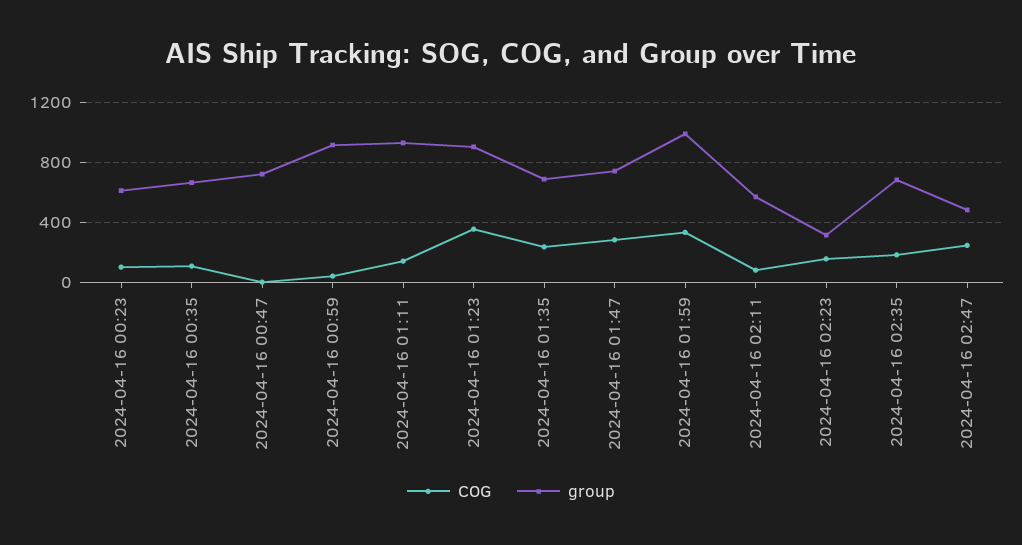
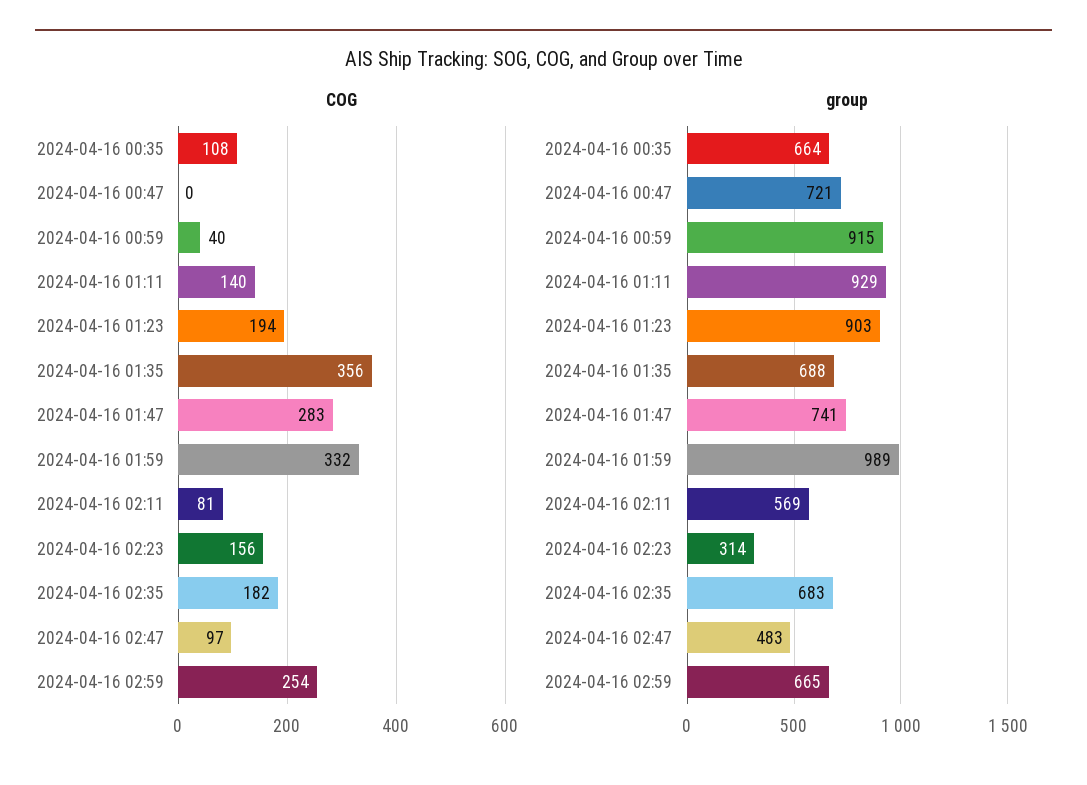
COG, 2024-04-16 00:23: 100 -> none
group, 2024-04-16 00:23: 600 -> none
COG, 2024-04-16 01:23: 350 -> 194
COG, 2024-04-16 01:35: 250 -> 356
COG, 2024-04-16 02:47: 250 -> 97
COG, 2024-04-16 02:59: none -> 254
group, 2024-04-16 02:59: none -> 665

